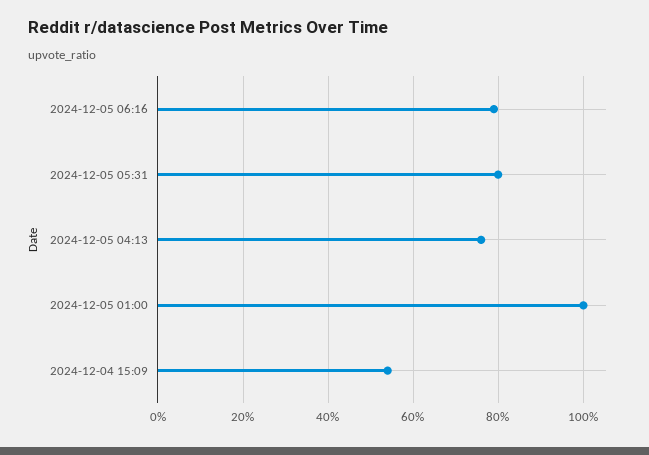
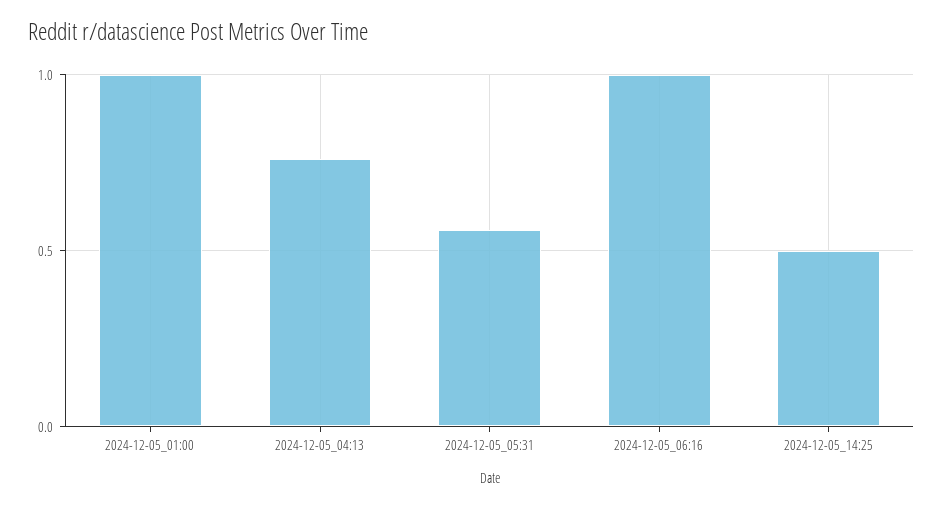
2024-12-05 06:16: 0.8 -> 1
2024-12-05 05:31: 0.8 -> 0.55
2024-12-04 15:09: 0.55 -> none
2024-12-05_14:25: none -> 0.5

